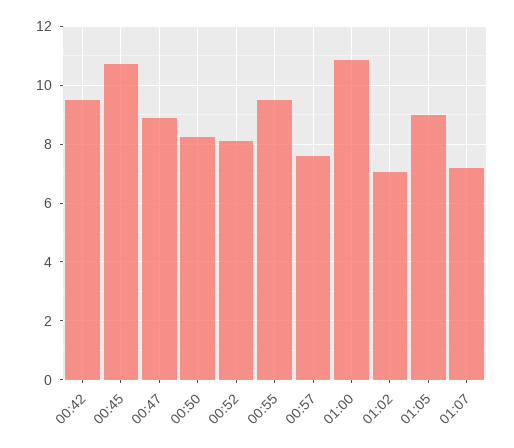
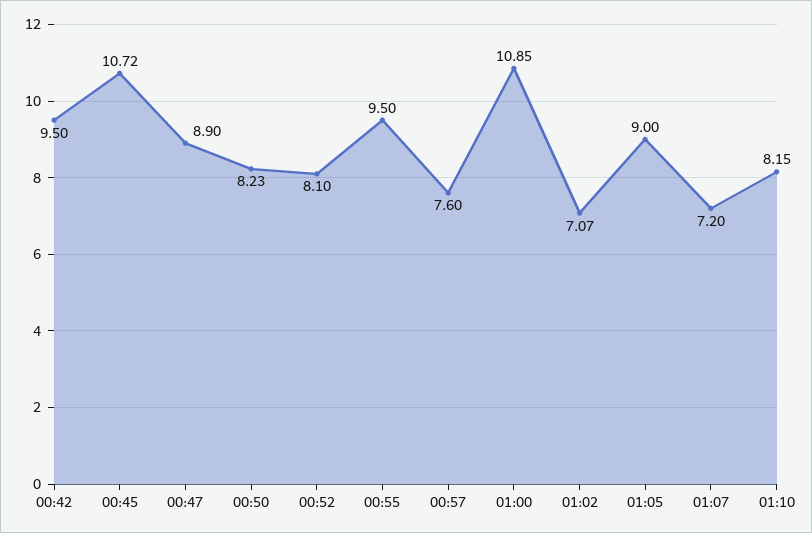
01:10: none -> 8.15

